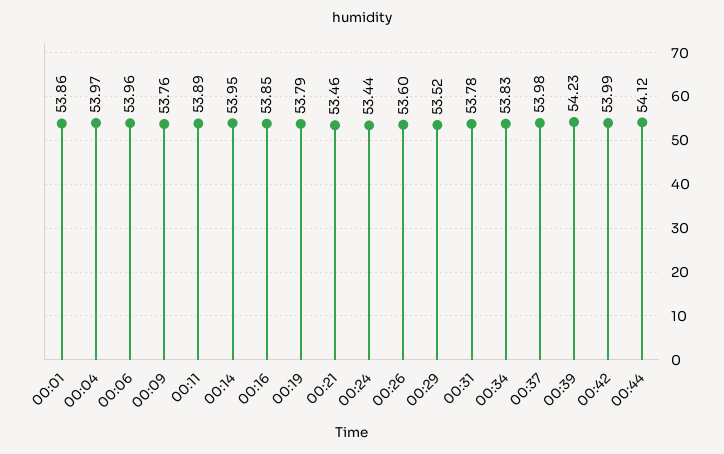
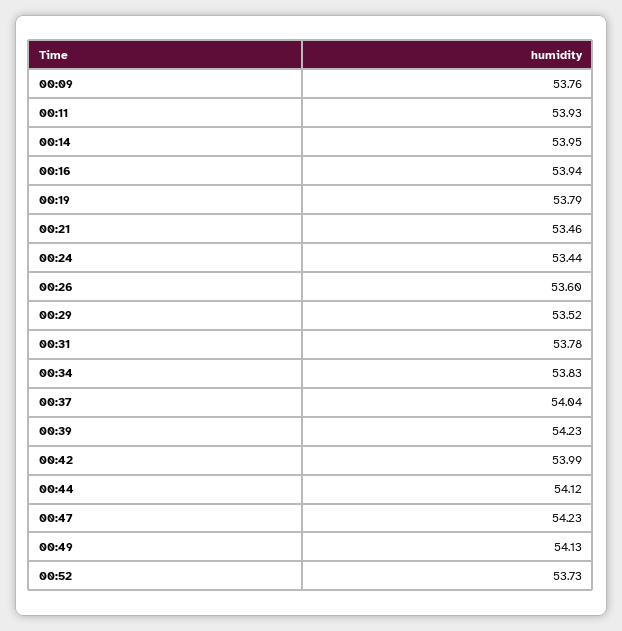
00:01: 53.86 -> none
00:04: 53.97 -> none
00:06: 53.96 -> none
00:11: 53.89 -> 53.93
00:16: 53.85 -> 53.94
00:37: 53.98 -> 54.04
00:47: none -> 54.23
00:49: none -> 54.13
00:52: none -> 53.73

